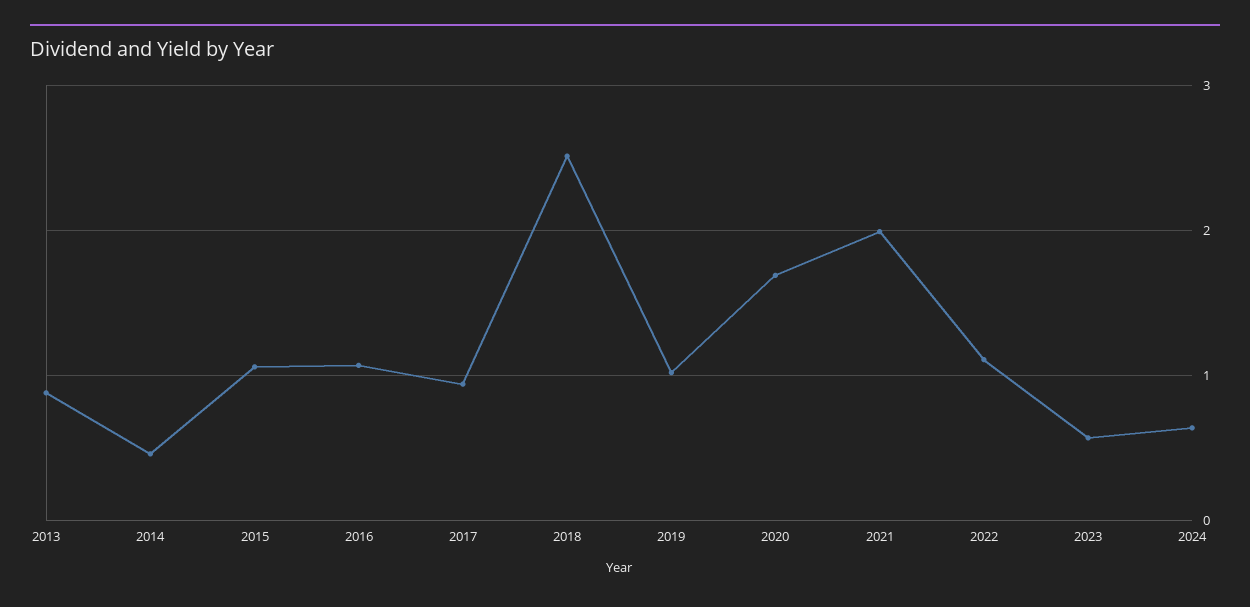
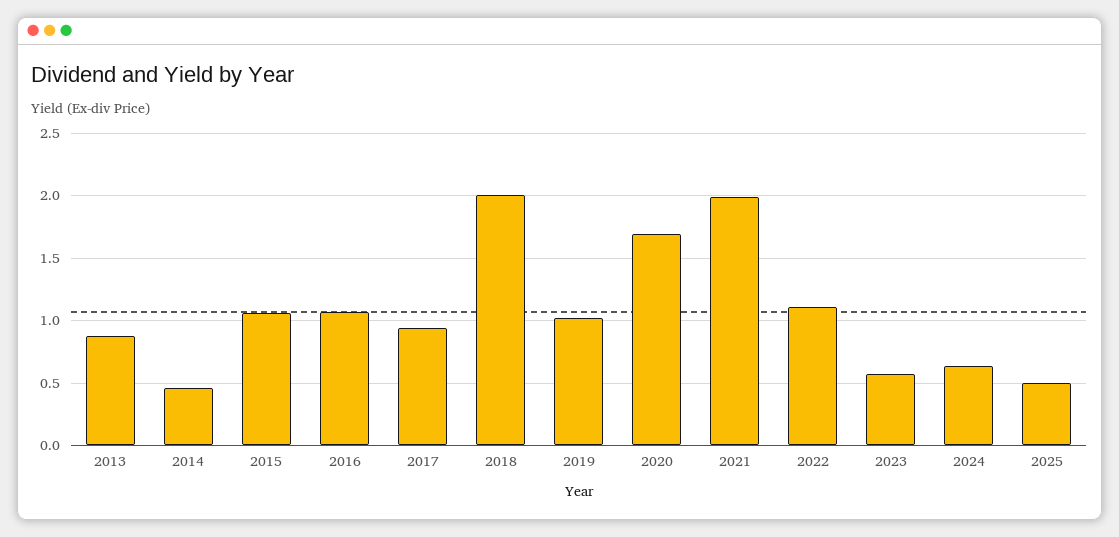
2018: 2.5 -> 2
2025: none -> 0.5

